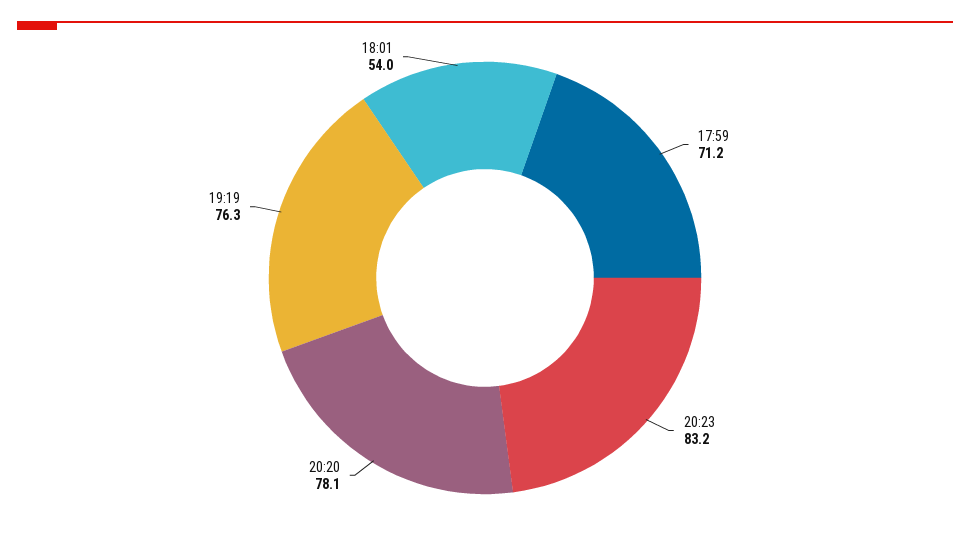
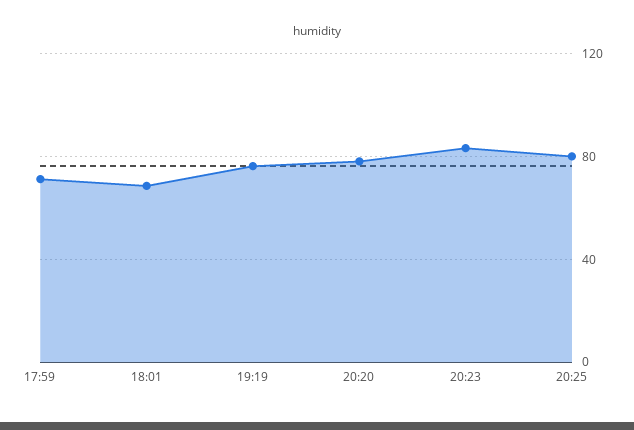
18:01: 54 -> 70
20:25: none -> 80

